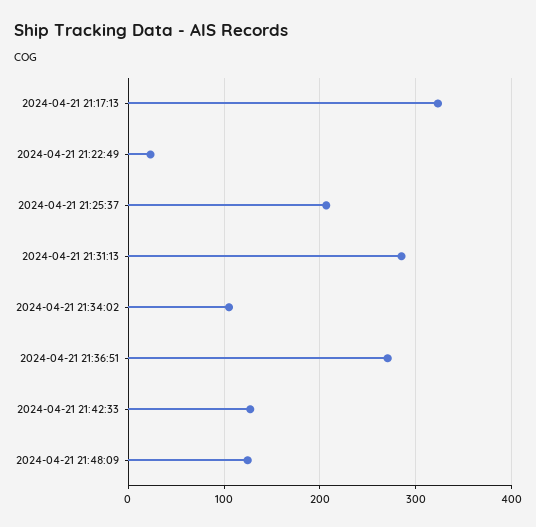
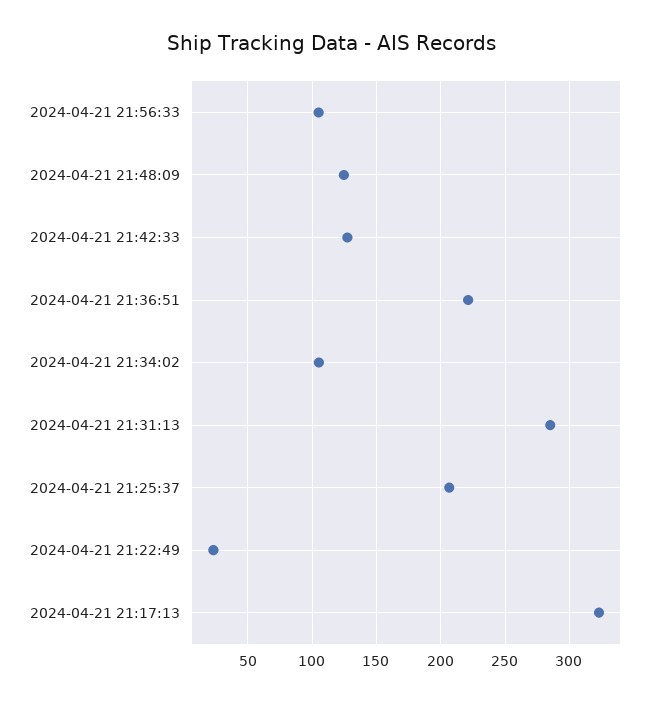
2024-04-21 21:36:51: 270 -> 220
2024-04-21 21:56:33: none -> 105

